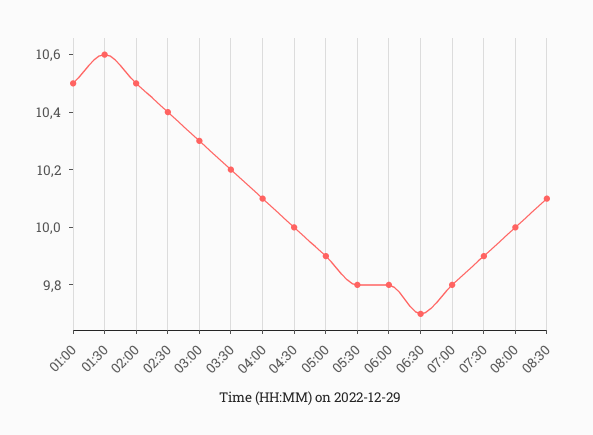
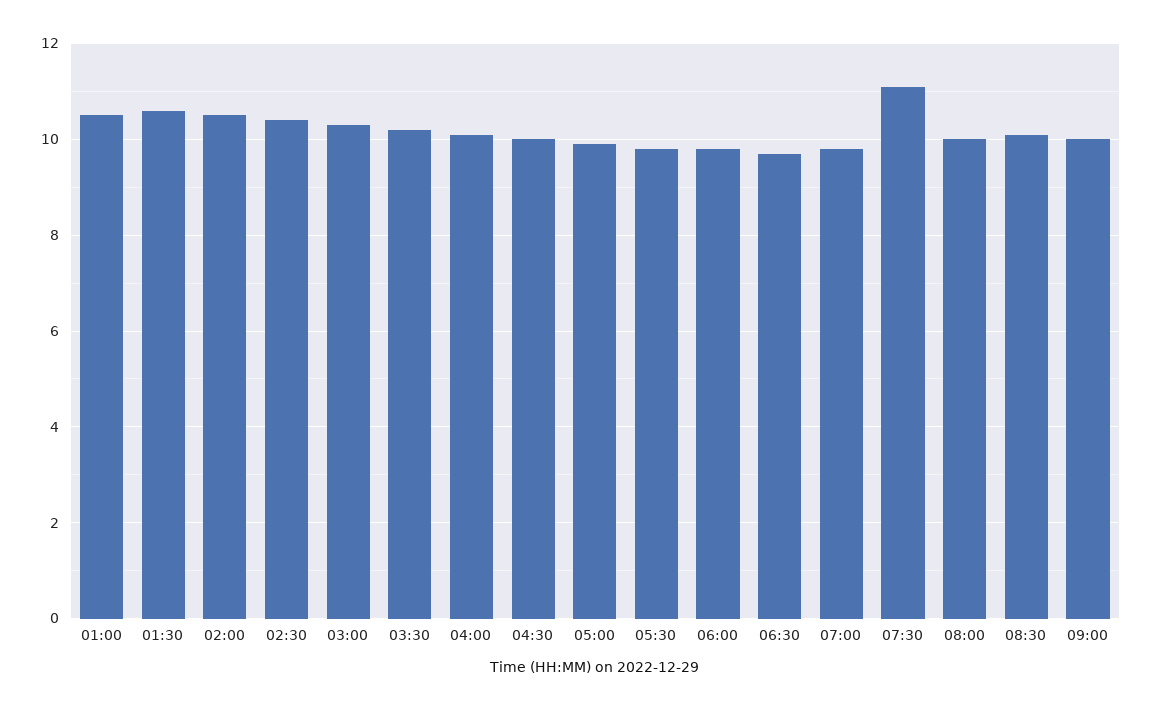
07:30: 9.9 -> 11
09:00: none -> 10

